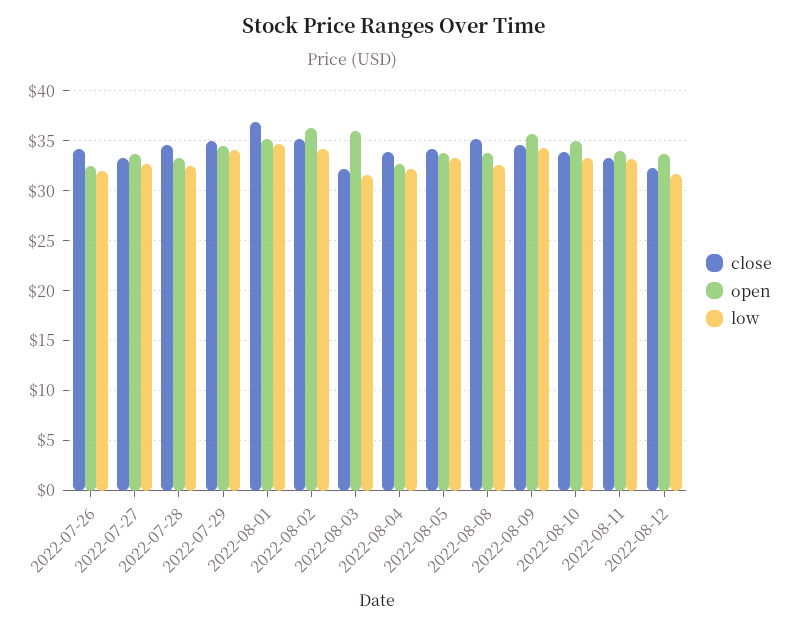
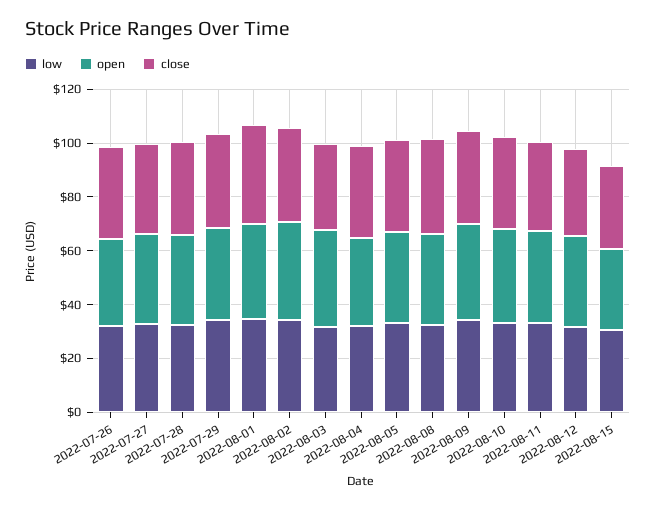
low, 2022-08-15: none -> 30
open, 2022-08-15: none -> 30
close, 2022-08-15: none -> 30

